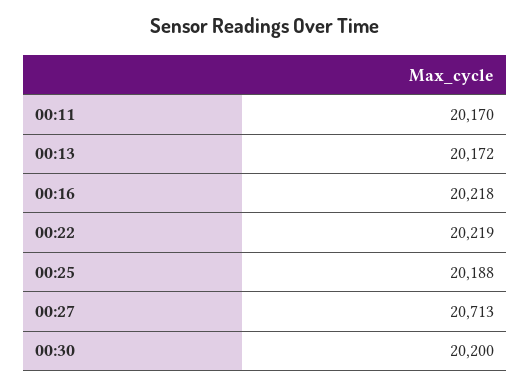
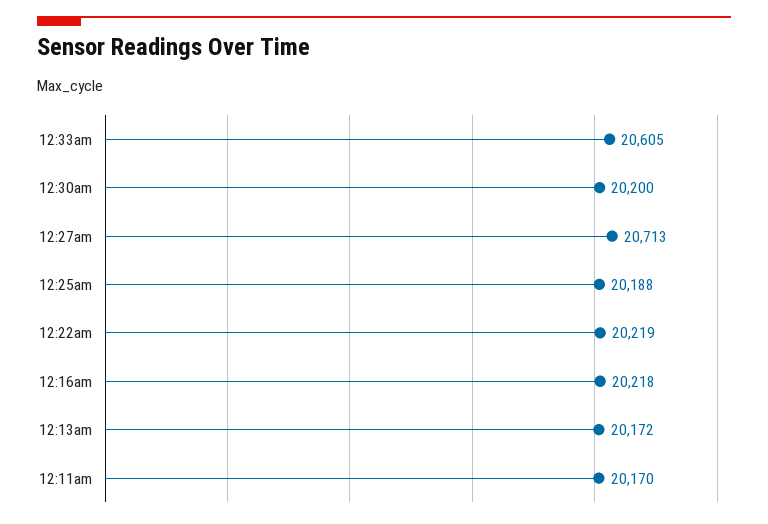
12:33am: none -> 20605

